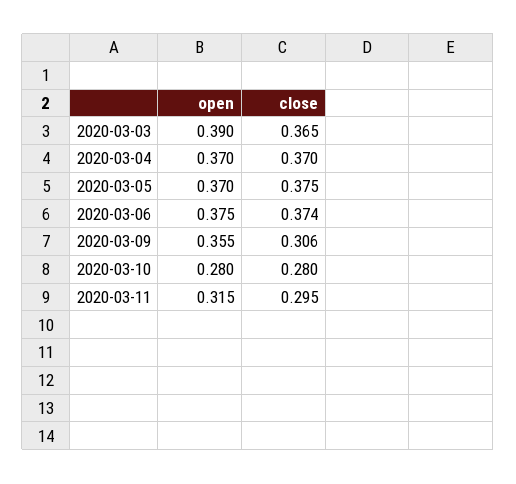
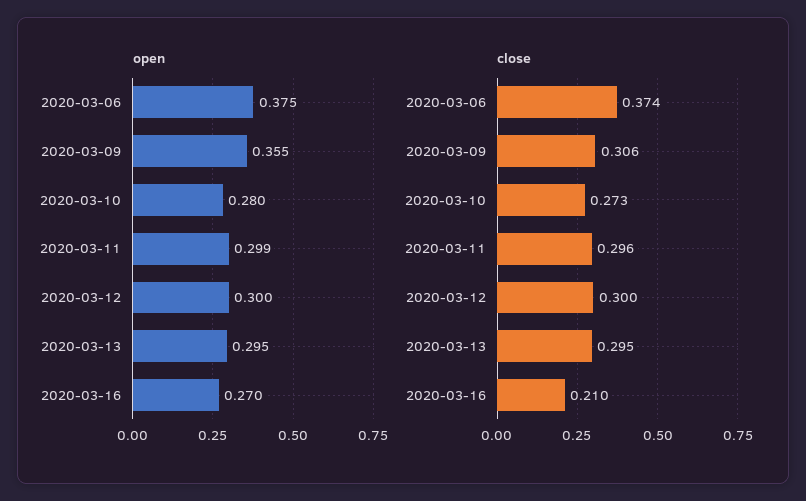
open, 2020-03-03: 0.39 -> none
close, 2020-03-03: 0.365 -> none
open, 2020-03-04: 0.37 -> none
close, 2020-03-04: 0.37 -> none
open, 2020-03-05: 0.37 -> none
close, 2020-03-05: 0.375 -> none
close, 2020-03-10: 0.28 -> 0.273
open, 2020-03-11: 0.315 -> 0.299
close, 2020-03-11: 0.295 -> 0.296
open, 2020-03-12: none -> 0.3
open, 2020-03-13: none -> 0.295
open, 2020-03-16: none -> 0.27
close, 2020-03-12: none -> 0.3
close, 2020-03-13: none -> 0.295
close, 2020-03-16: none -> 0.21

